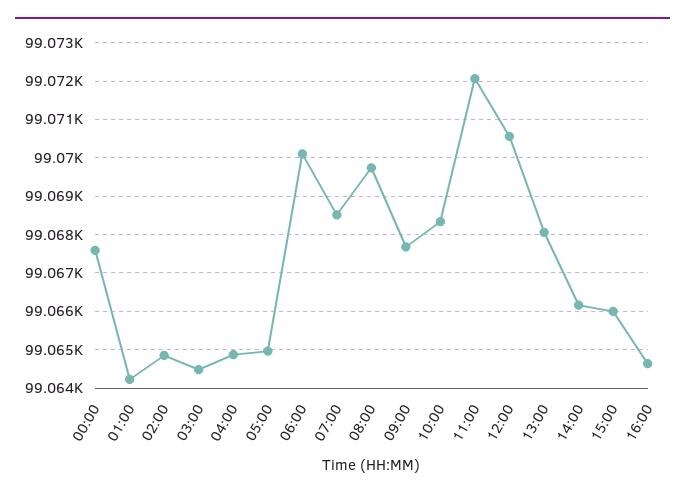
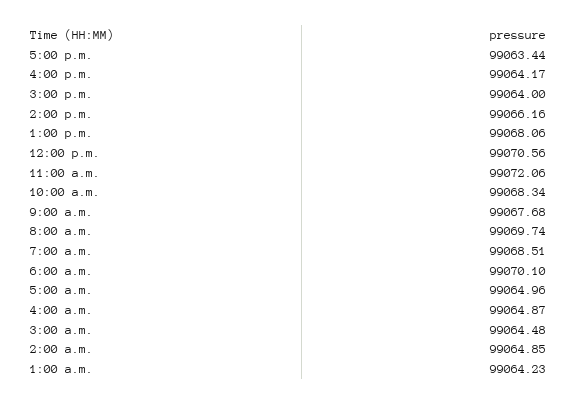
00:00: 99067.6 -> none
15:00: 99066 -> 99064
16:00: 99064.6 -> 99064.17
5:00 p.m.: none -> 99063.44

